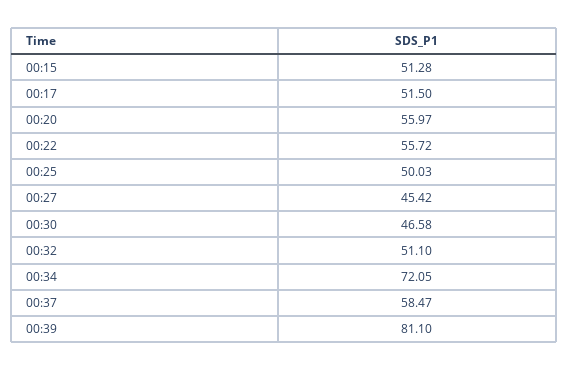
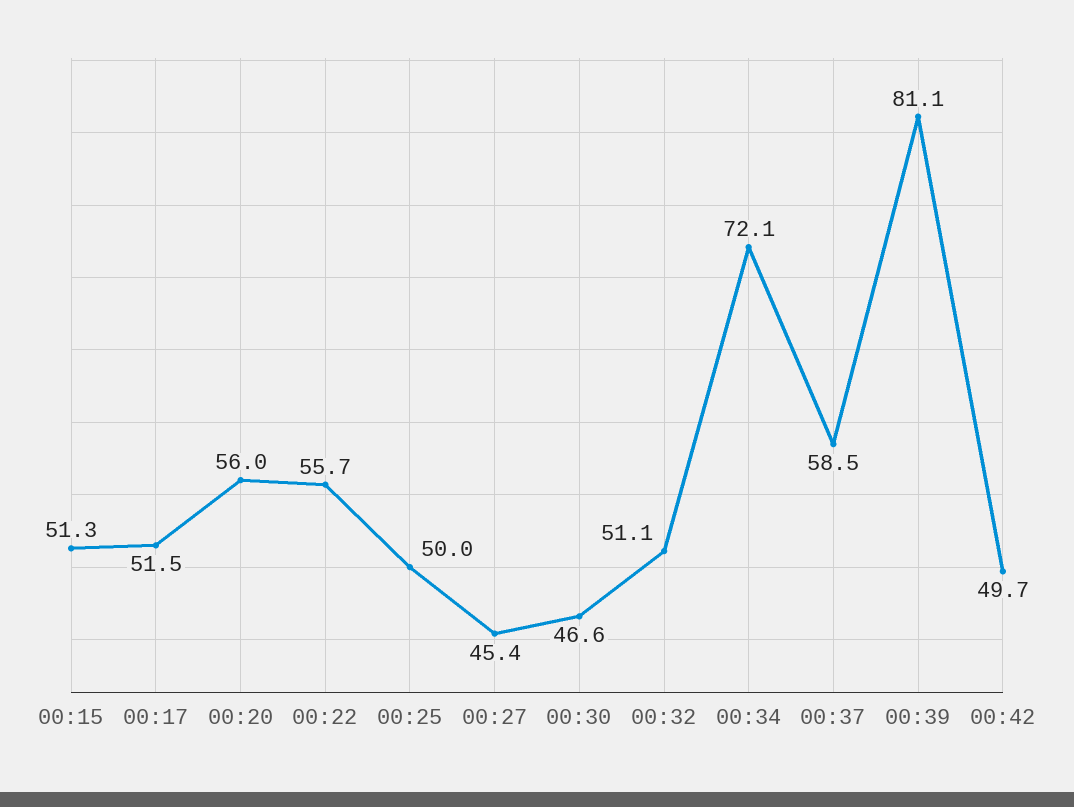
00:42: none -> 49.7

